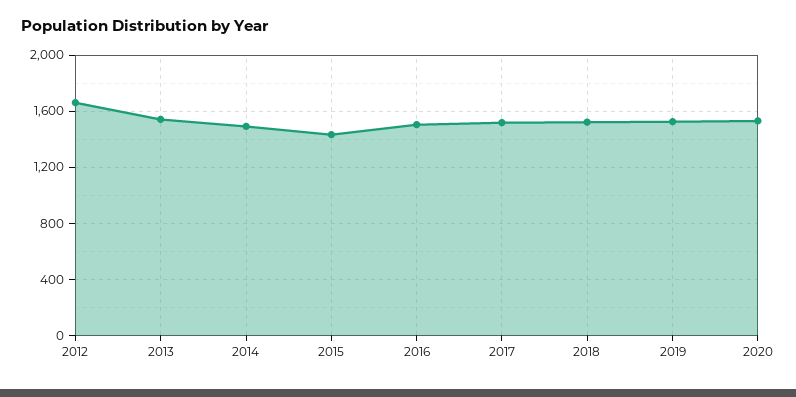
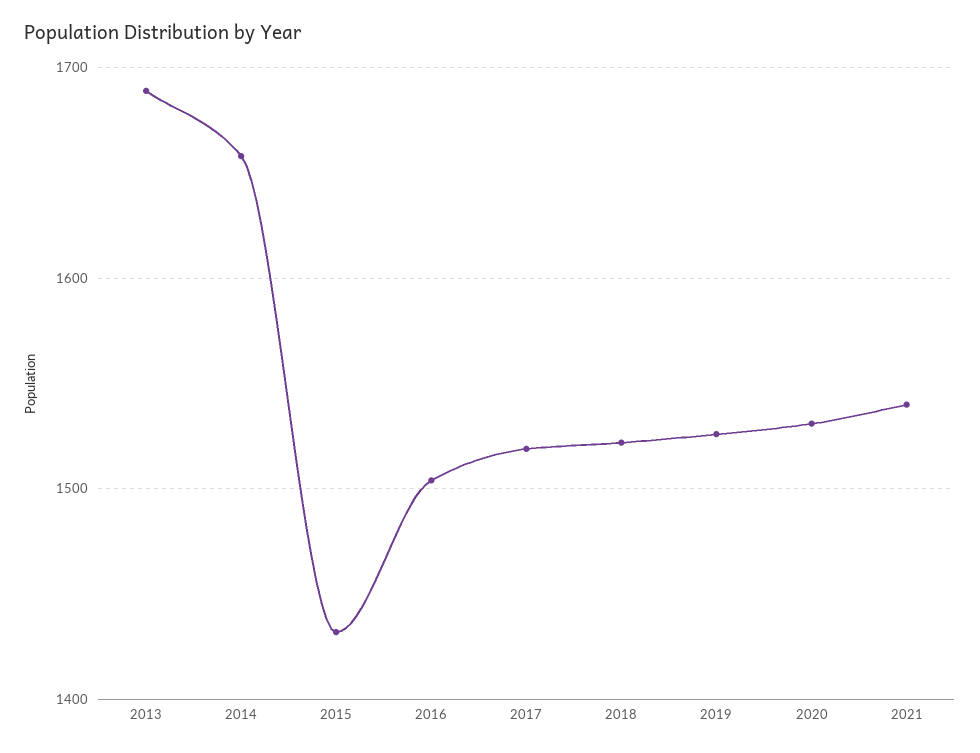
2012: 1650 -> none
2013: 1550 -> 1690
2014: 1500 -> 1660
2021: none -> 1540

